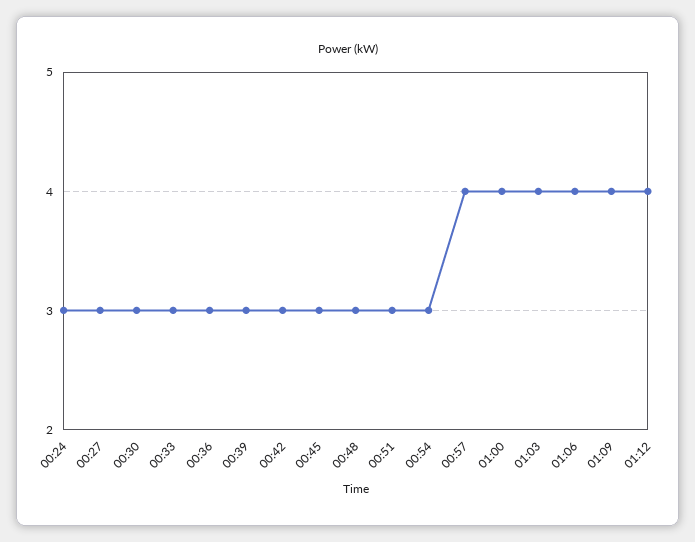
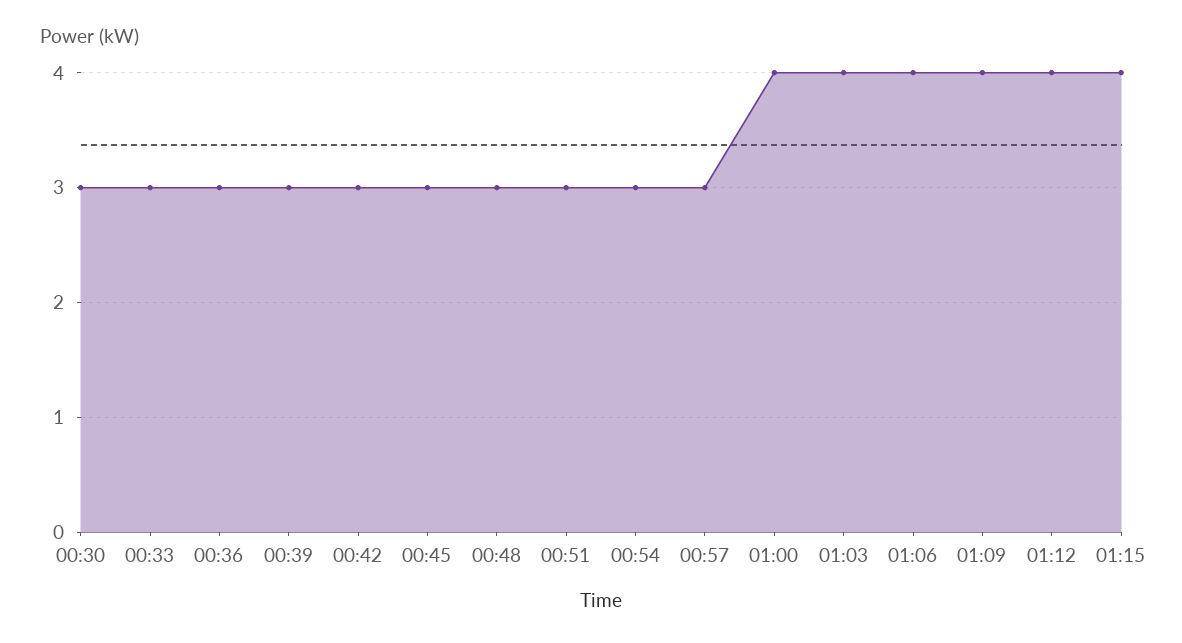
00:24: 3 -> none
00:27: 3 -> none
00:57: 4 -> 3
01:15: none -> 4

